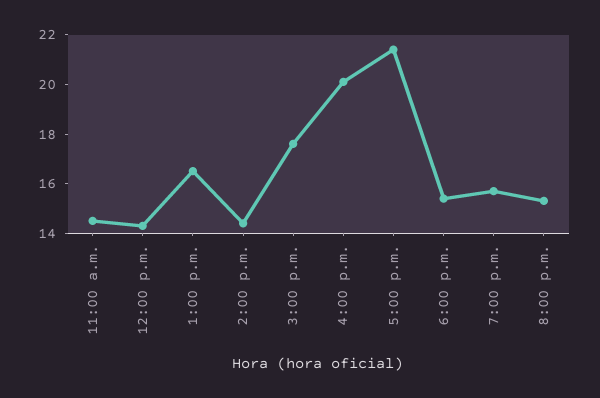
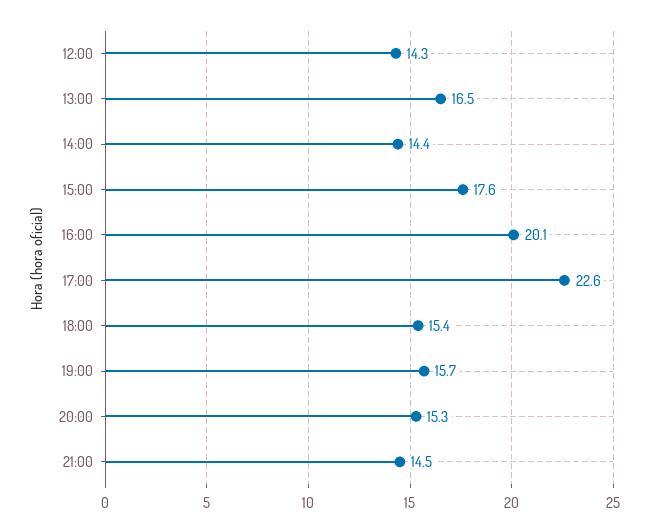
11:00 a.m.: 14.5 -> none
5:00 p.m.: 21.5 -> 22.6
21:00: none -> 14.5

